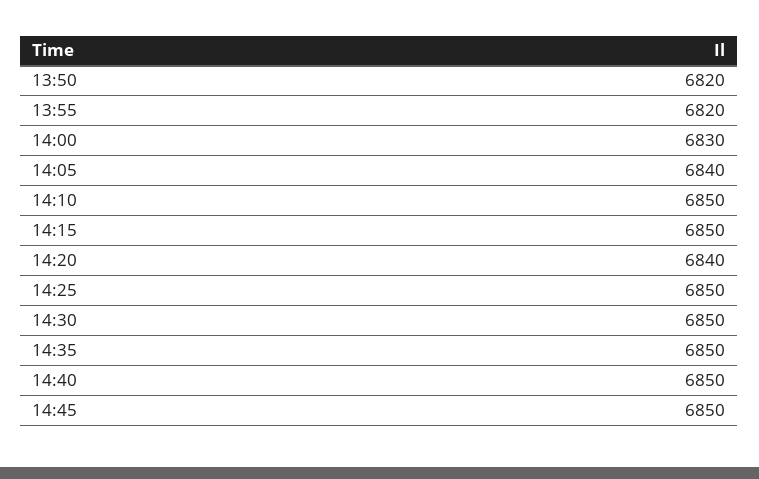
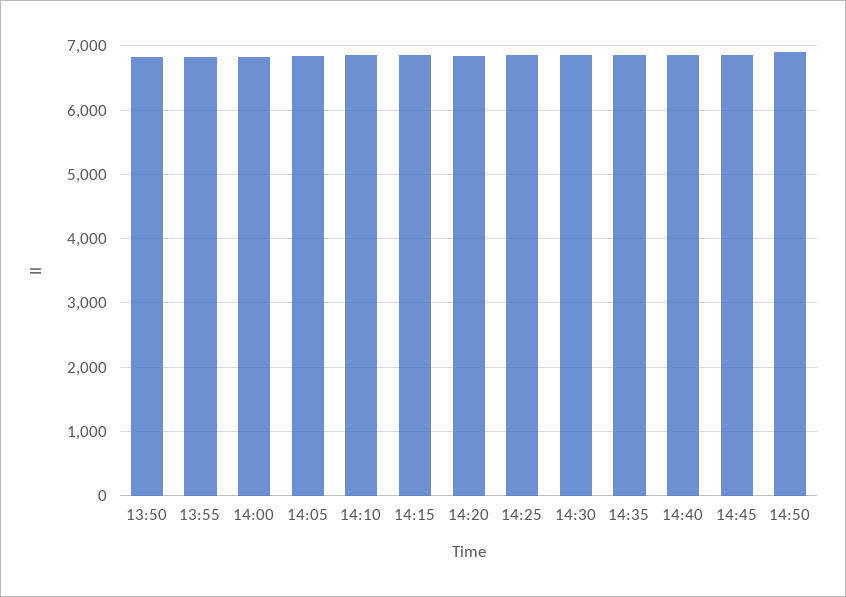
14:50: none -> 6900

